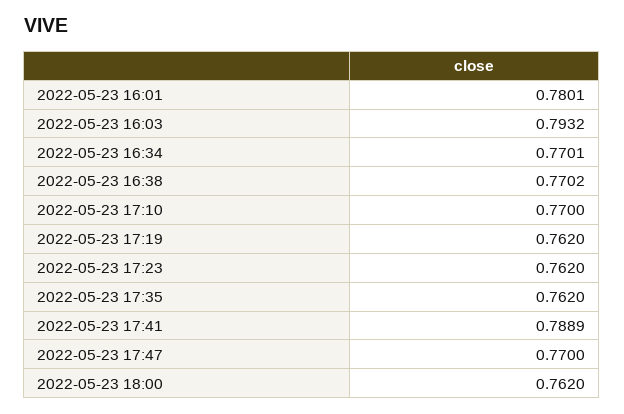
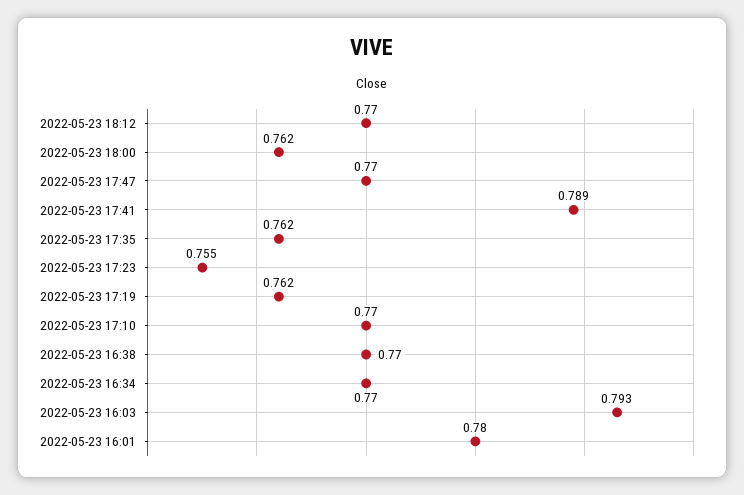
2022-05-23 17:23: 0.762 -> 0.755
2022-05-23 18:12: none -> 0.77

